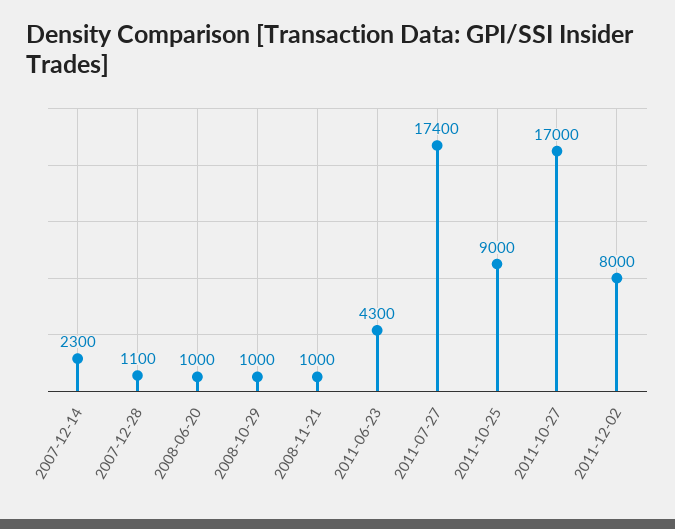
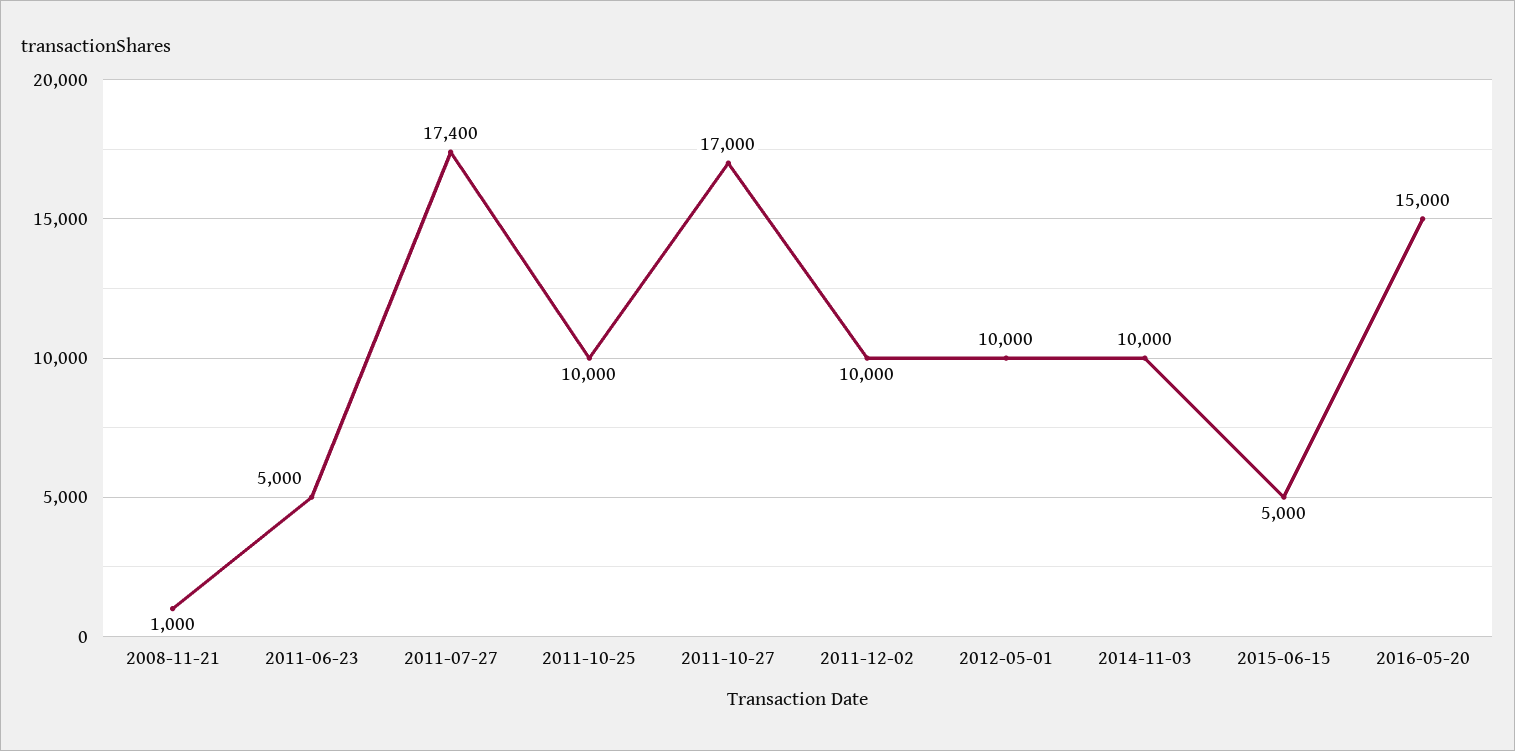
2007-12-14: 2300 -> none
2007-12-28: 1100 -> none
2008-06-20: 1000 -> none
2008-10-29: 1000 -> none
2011-06-23: 4300 -> 5000
2011-10-25: 9000 -> 10000
2011-12-02: 8000 -> 10000
2012-05-01: none -> 10000
2014-11-03: none -> 10000
2015-06-15: none -> 5000
2016-05-20: none -> 15000

